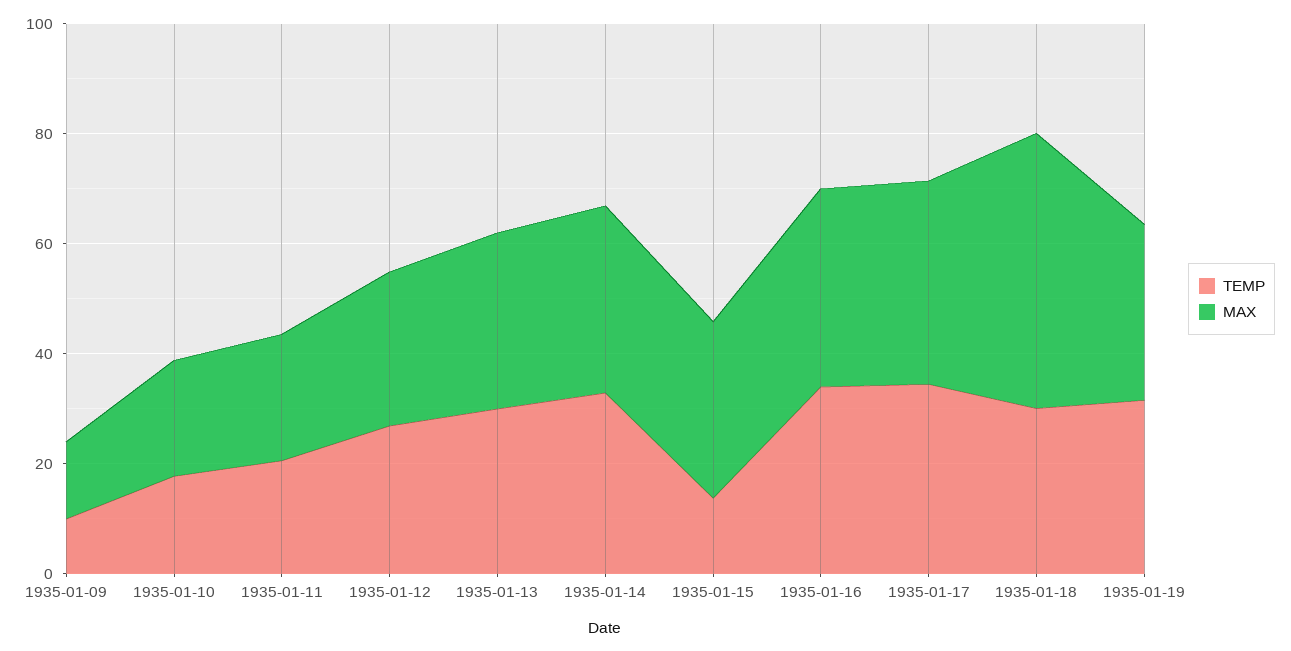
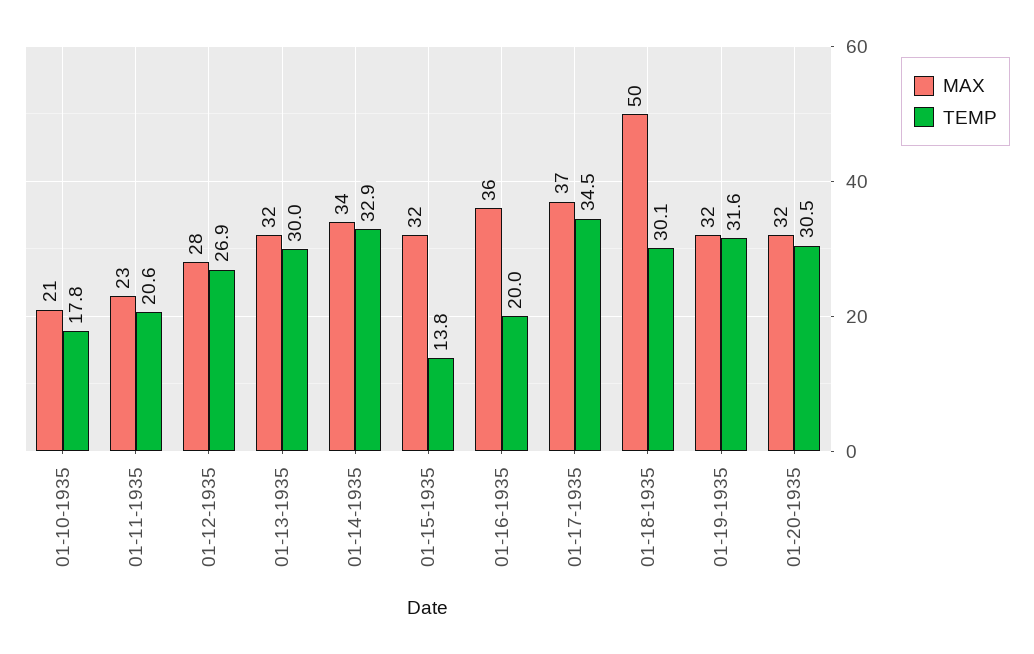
TEMP, 1935-01-09: 10 -> none
MAX, 1935-01-09: 15 -> none
TEMP, 1935-01-16: 35 -> 20
MAX, 01-20-1935: none -> 32
TEMP, 01-20-1935: none -> 30.5

